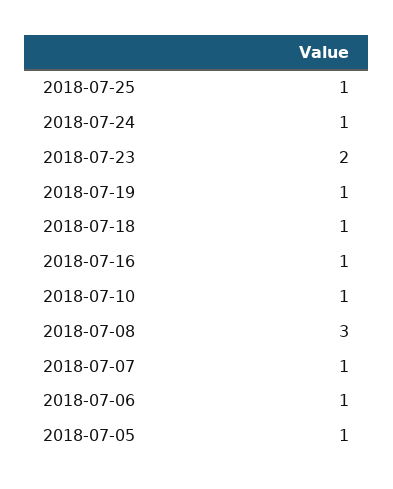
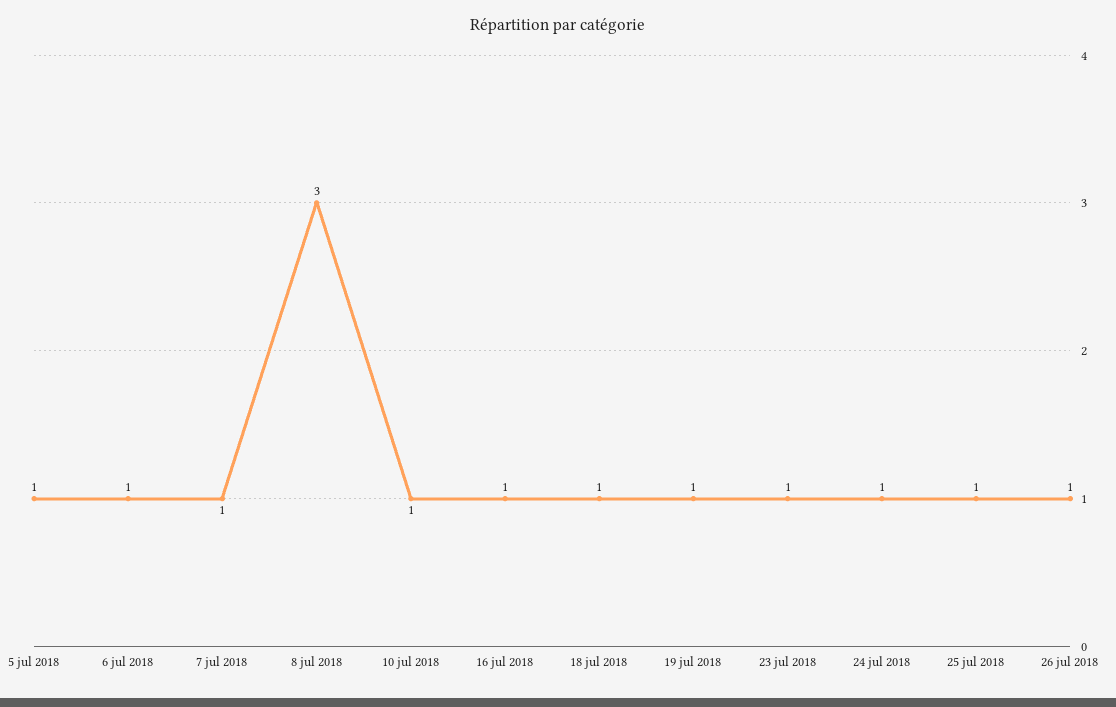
2018-07-23: 2 -> 1
26 jul 2018: none -> 1

